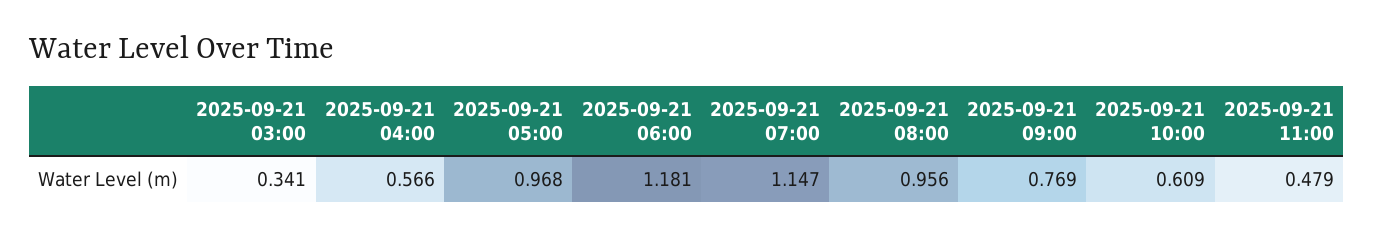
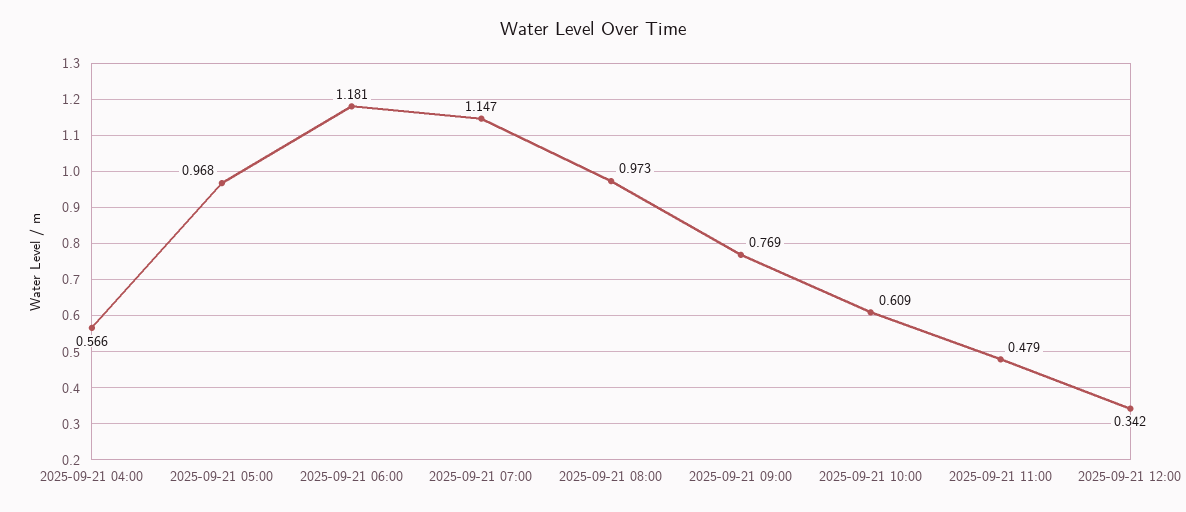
2025-09-21 03:00: 0.341 -> none
2025-09-21 08:00: 0.956 -> 0.973
2025-09-21 12:00: none -> 0.342

